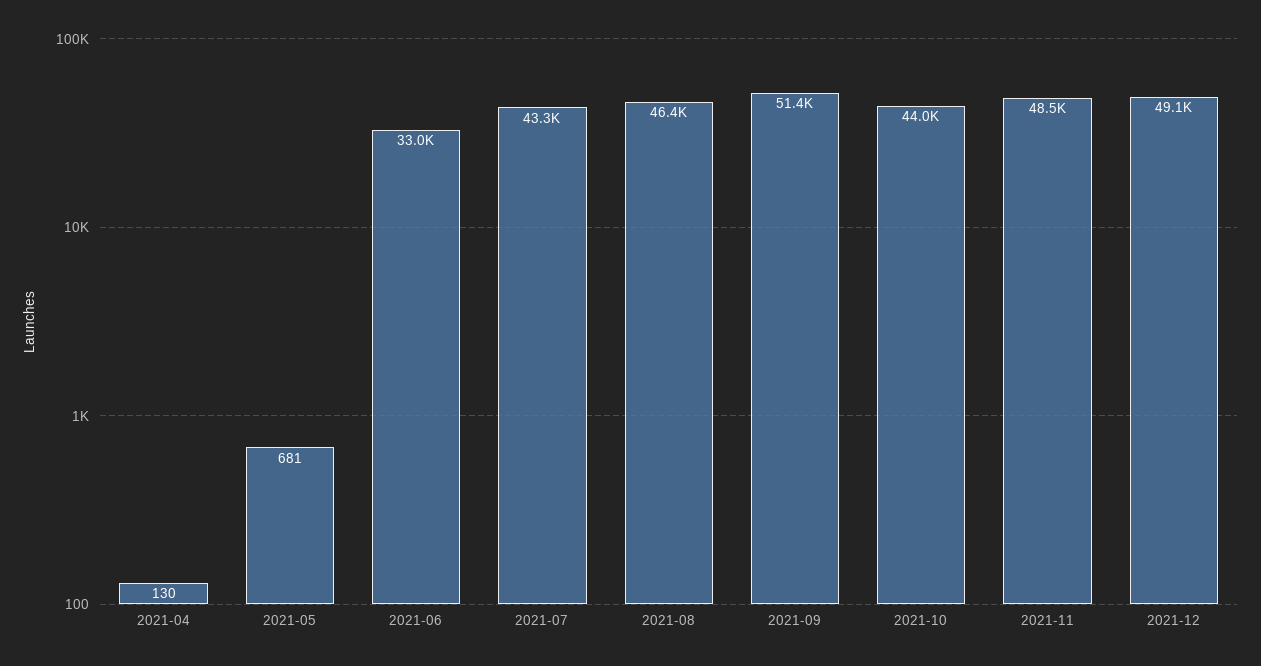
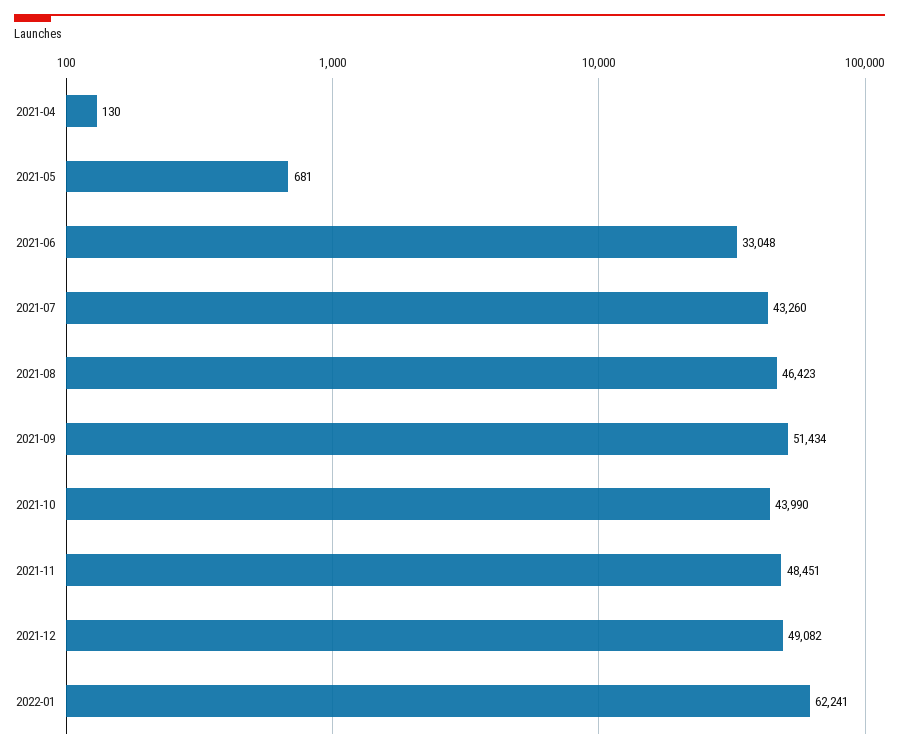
2022-01: none -> 62241

